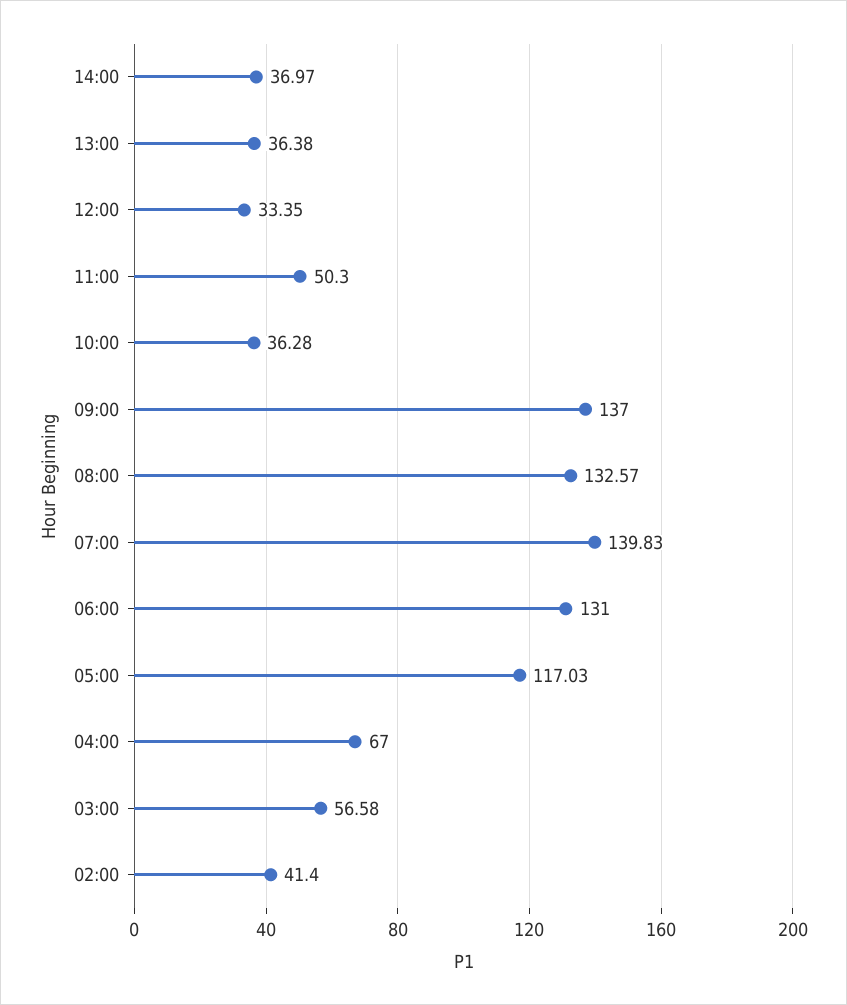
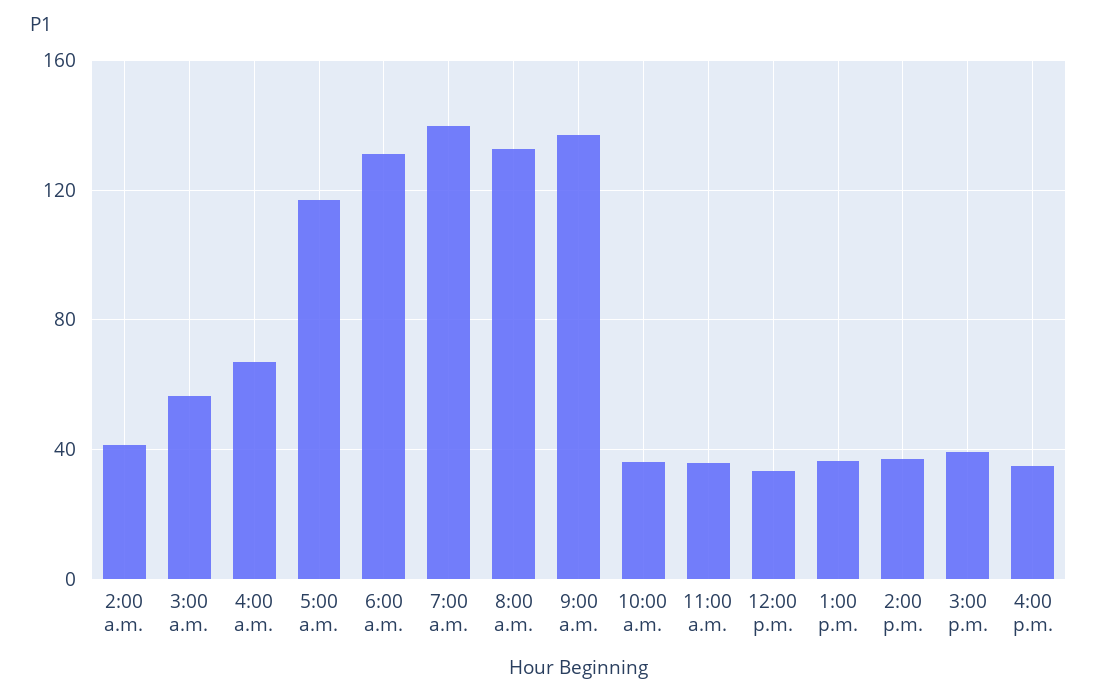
11:00: 50.3 -> 35
3:00 p.m.: none -> 40
4:00 p.m.: none -> 35

